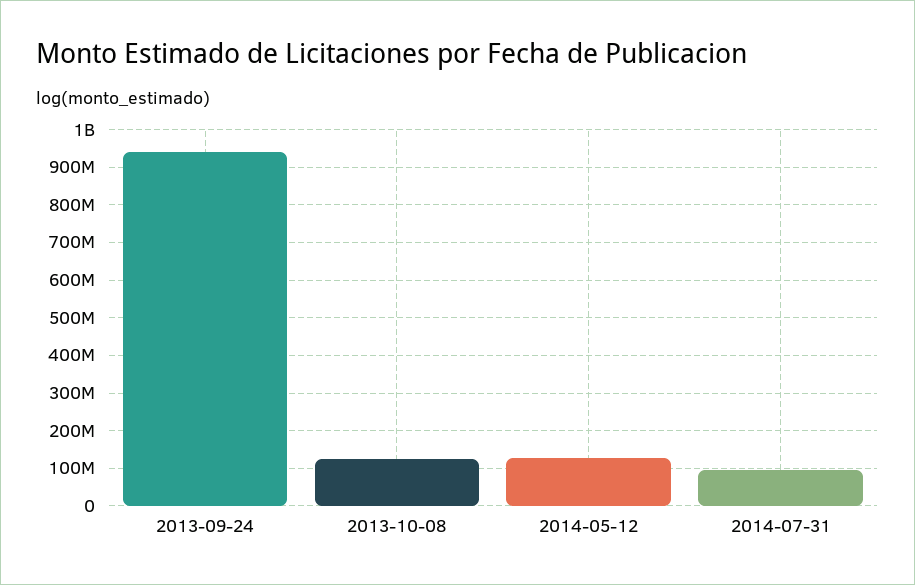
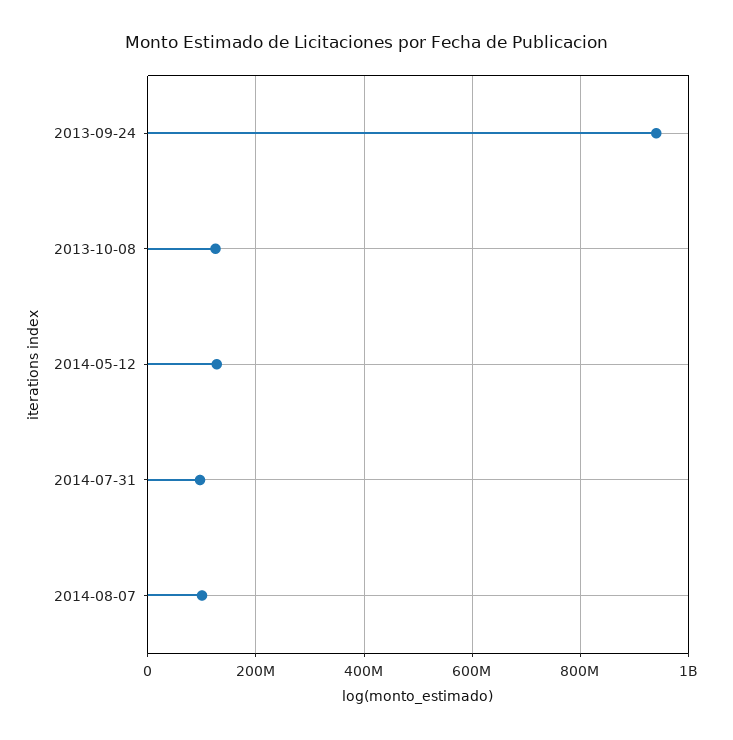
2014-08-07: none -> 100000000

